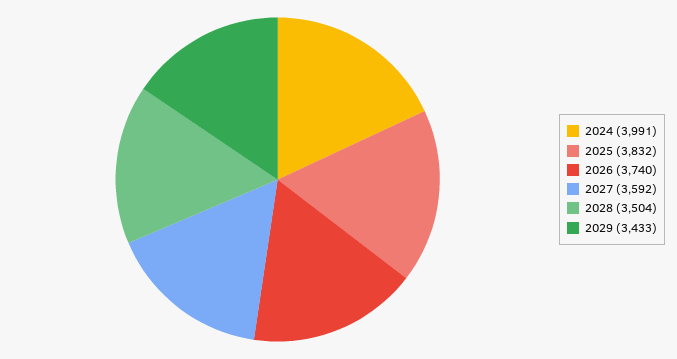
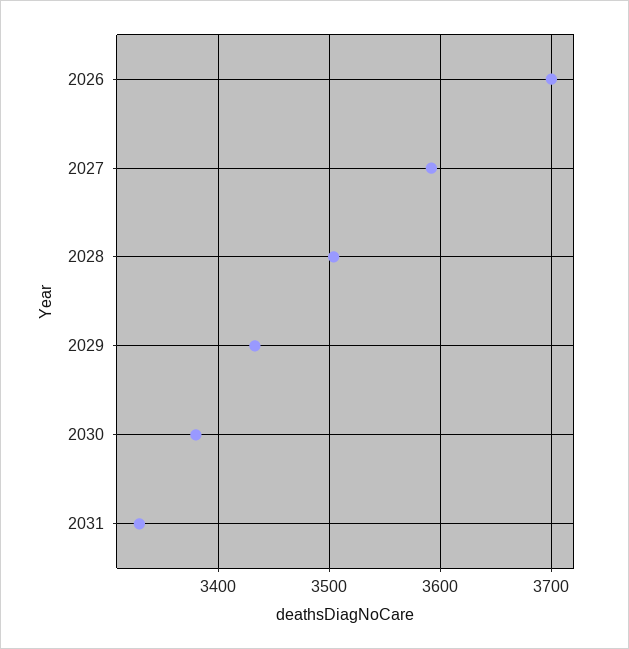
2024: 3991 -> none
2025: 3832 -> none
2026: 3740 -> 3700
2030: none -> 3380
2031: none -> 3330

